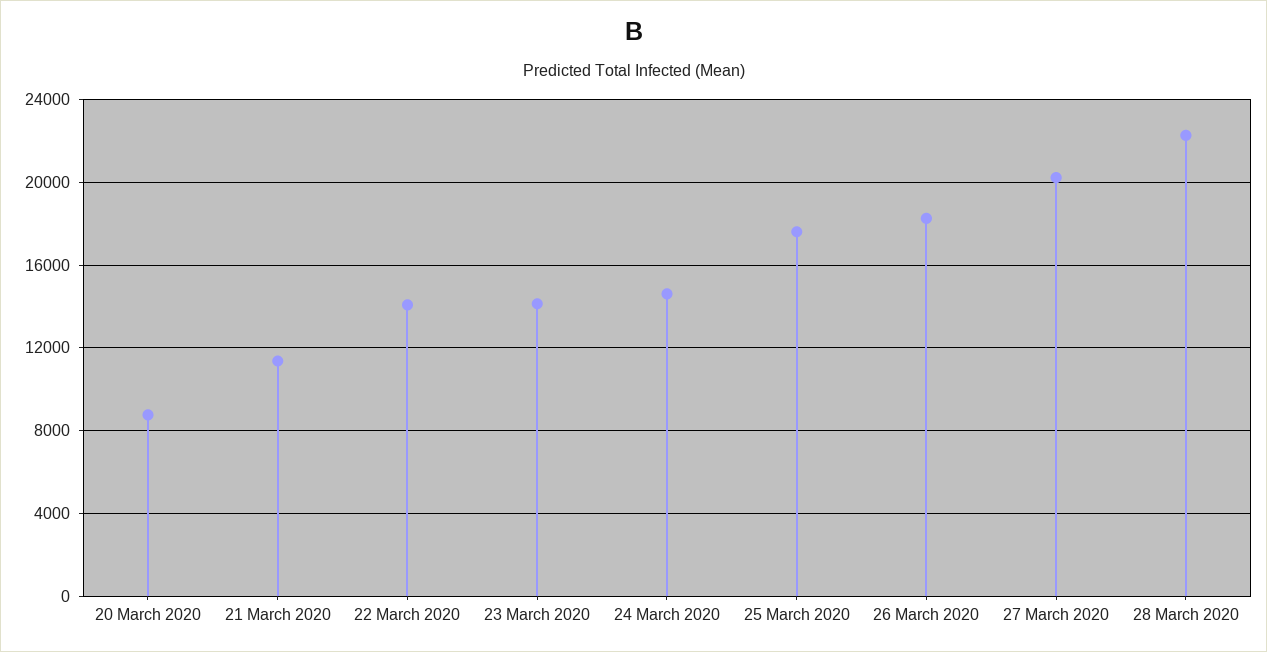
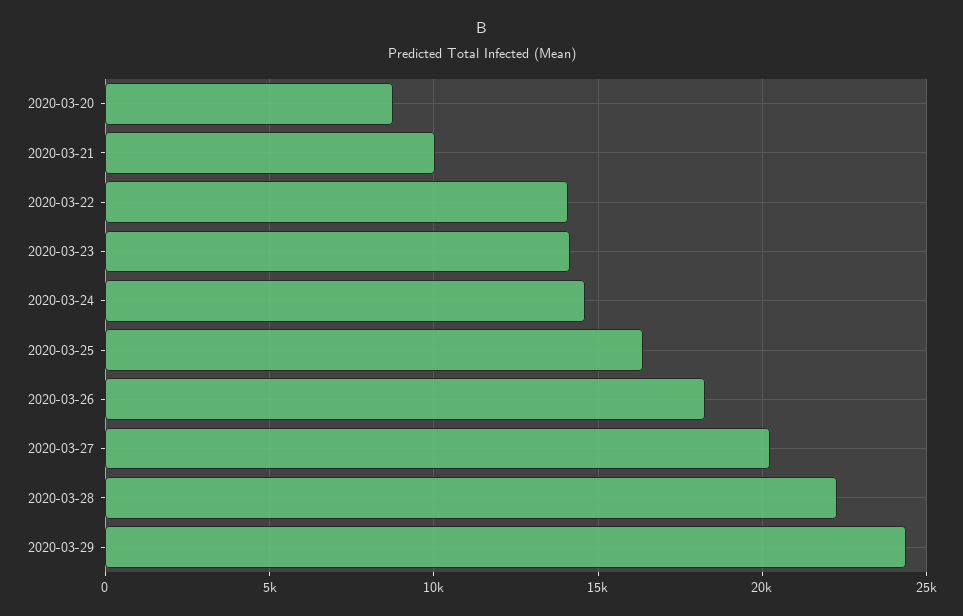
21 March 2020: 11500 -> 10000
25 March 2020: 17500 -> 16500
2020-03-29: none -> 24500

